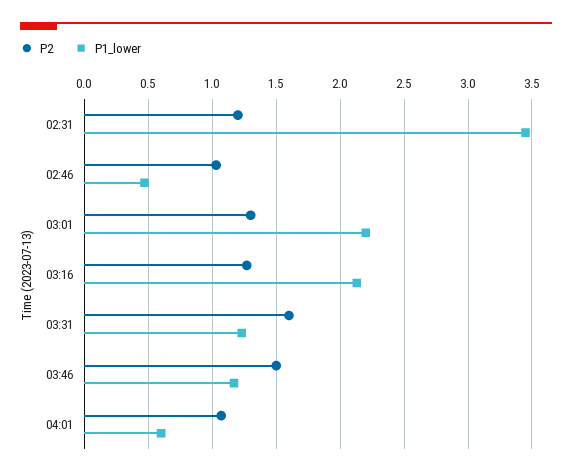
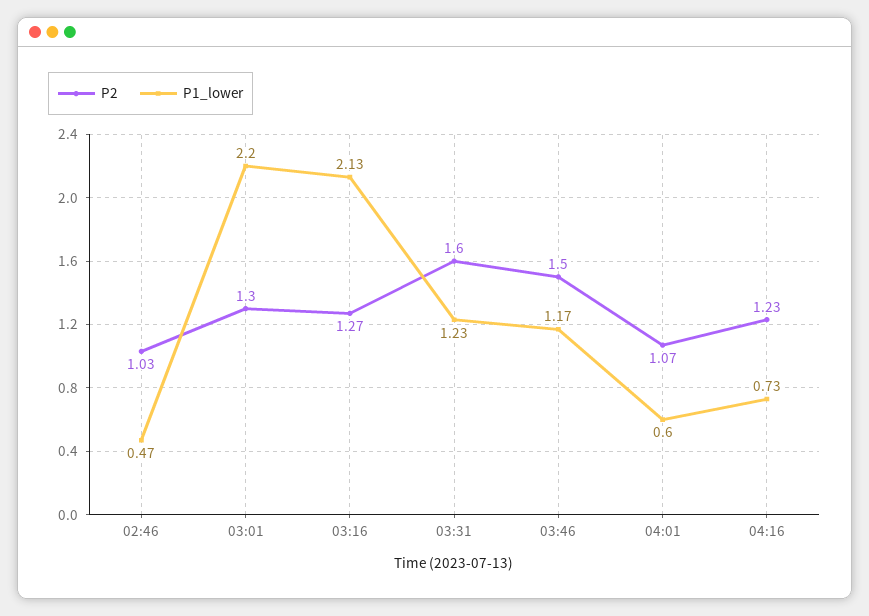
P2, 02:31: 1.2 -> none
P1_lower, 02:31: 3.45 -> none
P2, 04:16: none -> 1.23
P1_lower, 04:16: none -> 0.73

